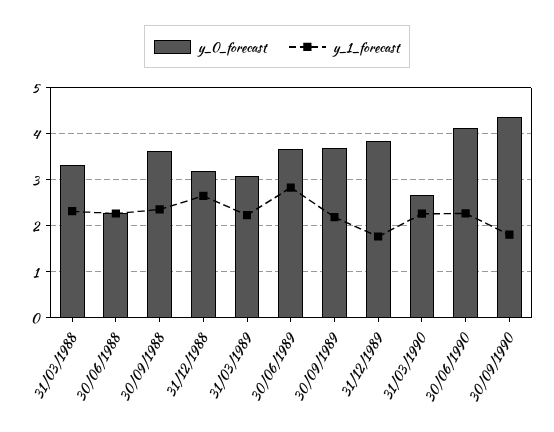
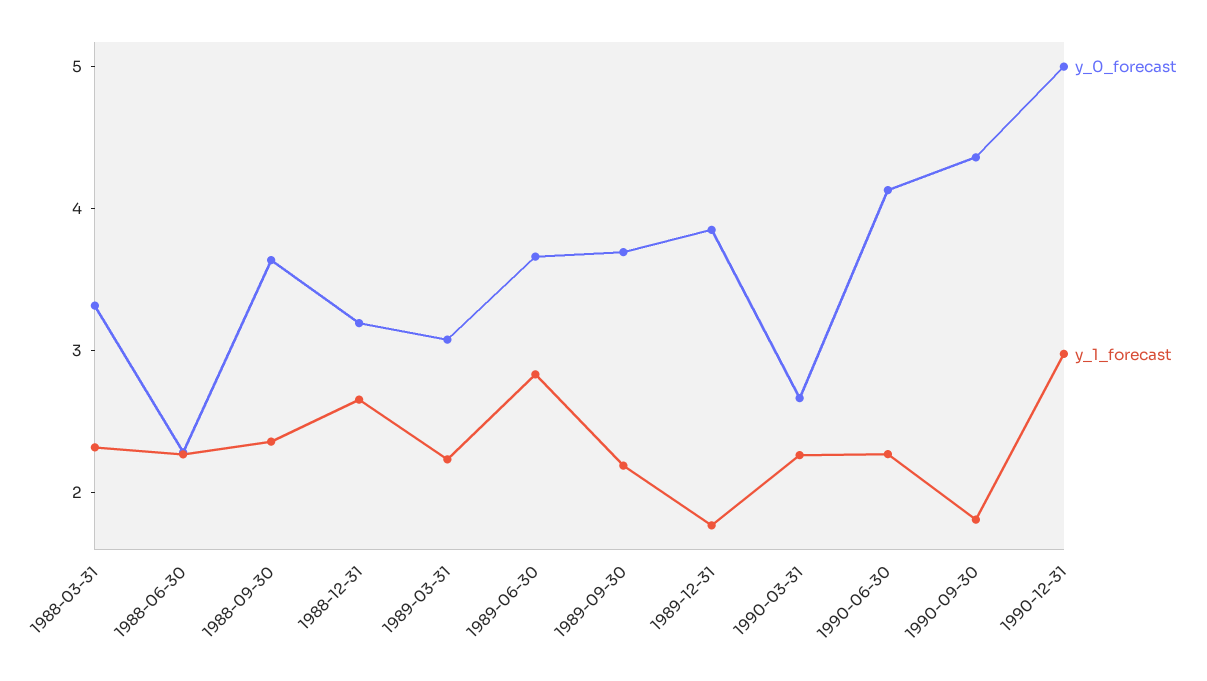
y_0_forecast, 1990-12-31: none -> 5
y_1_forecast, 1990-12-31: none -> 3

